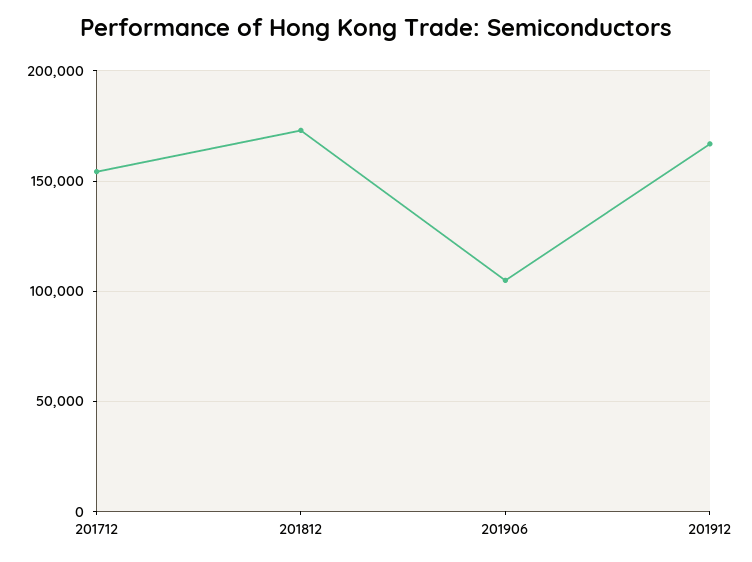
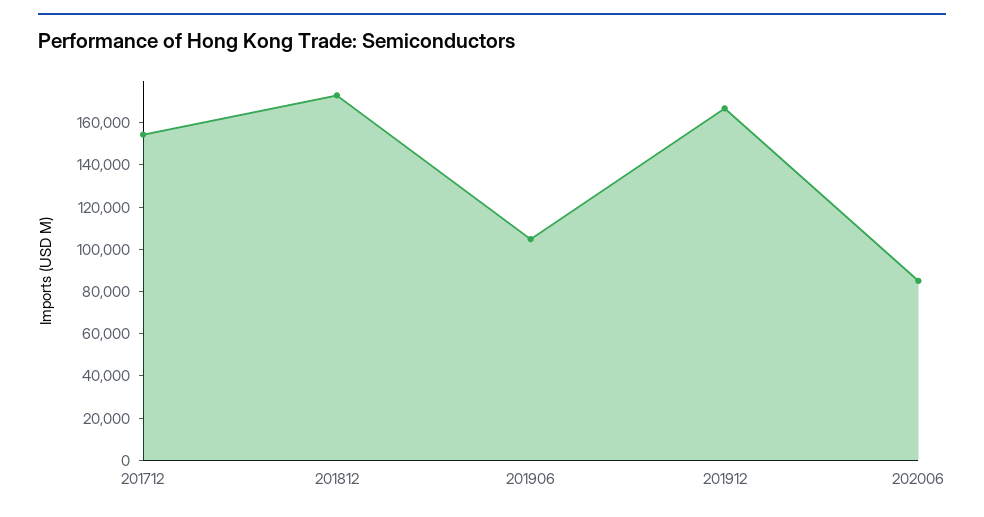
202006: none -> 85000

